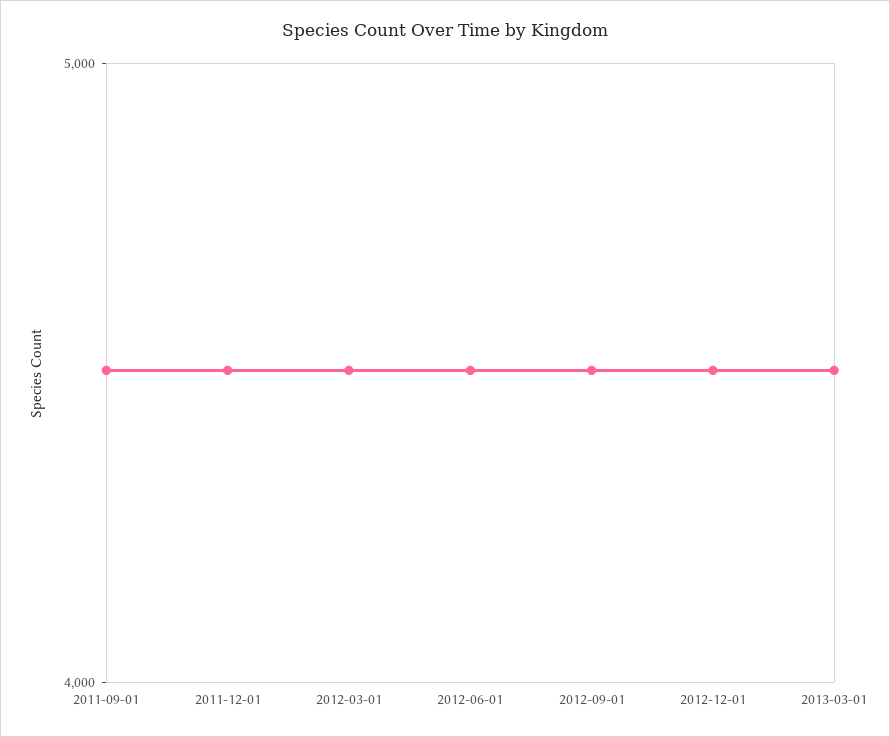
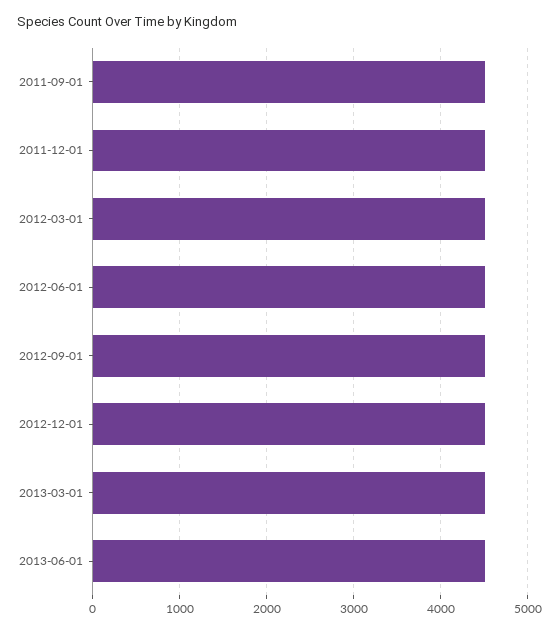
2013-06-01: none -> 4500

